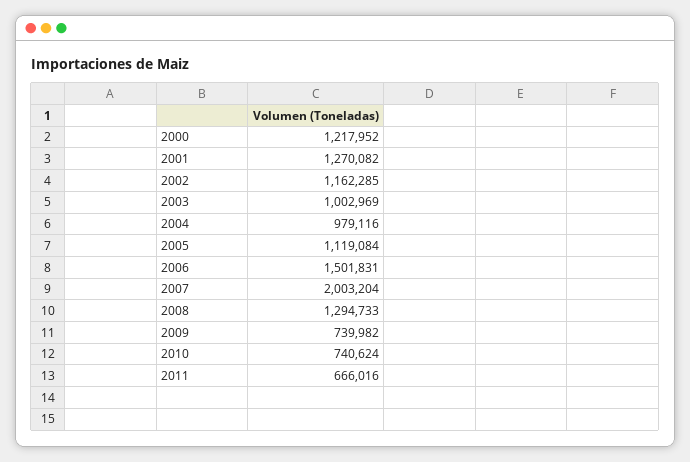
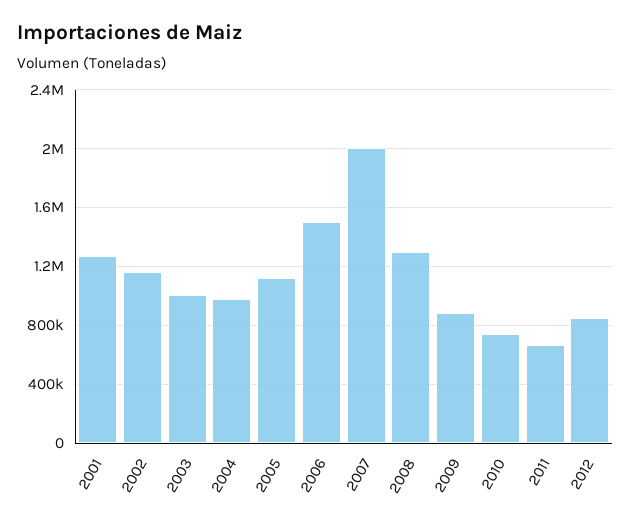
2000: 1217952 -> none
2009: 739982 -> 900000
2012: none -> 850000

